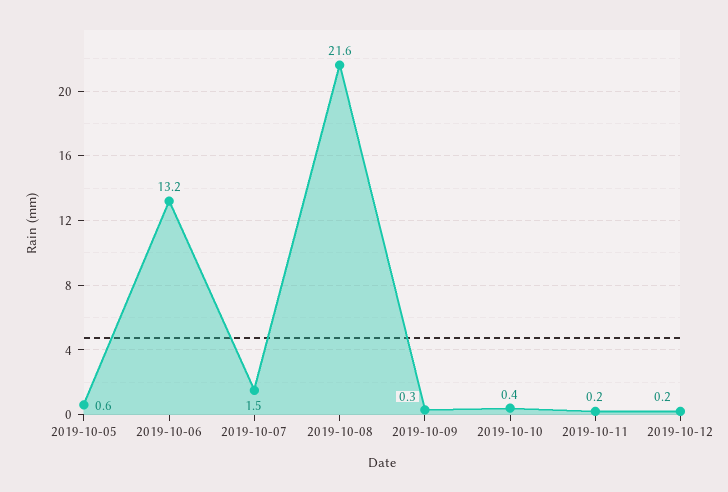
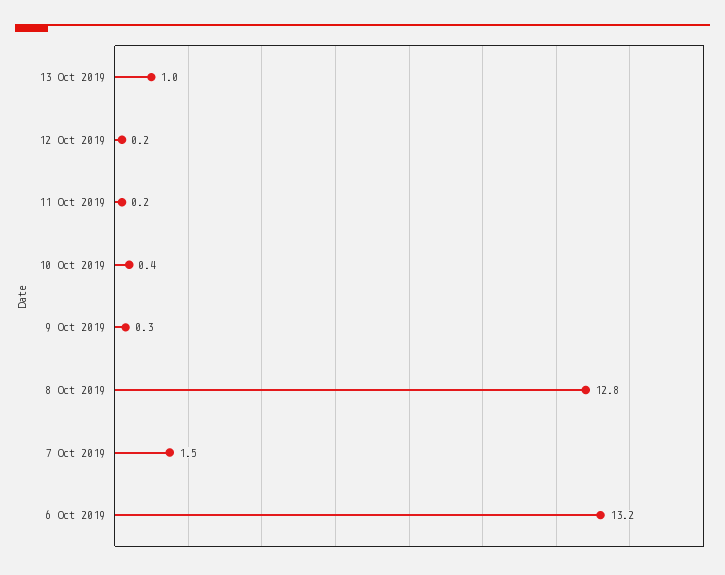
2019-10-05: 0.6 -> none
2019-10-08: 21.6 -> 12.8
13 Oct 2019: none -> 1

